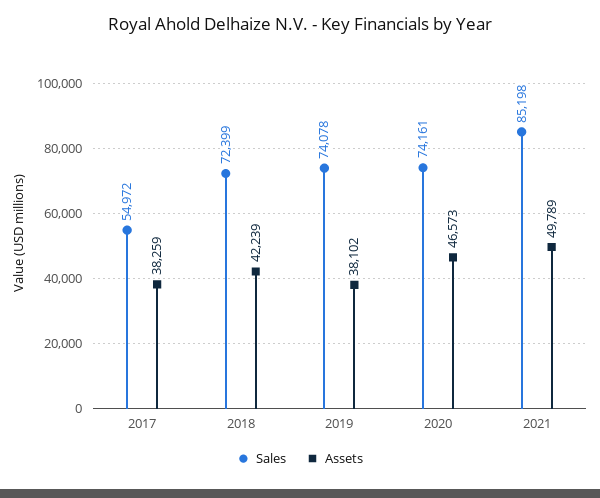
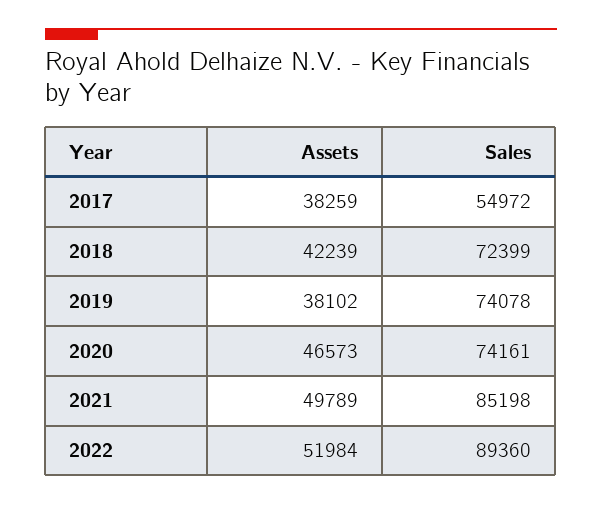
Assets, 2022: none -> 51984
Sales, 2022: none -> 89360

